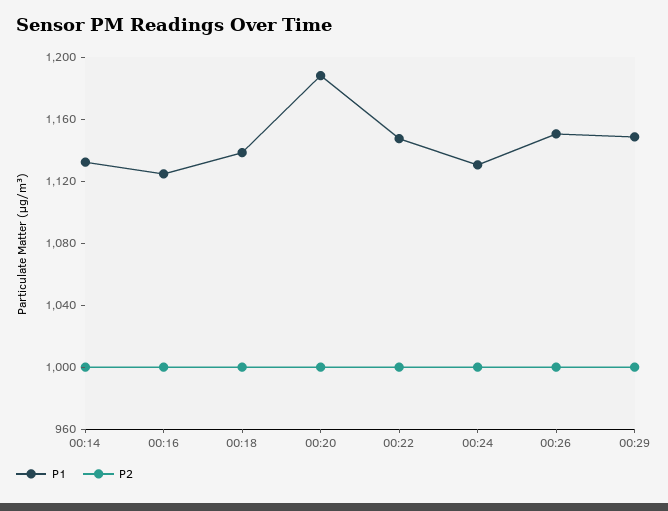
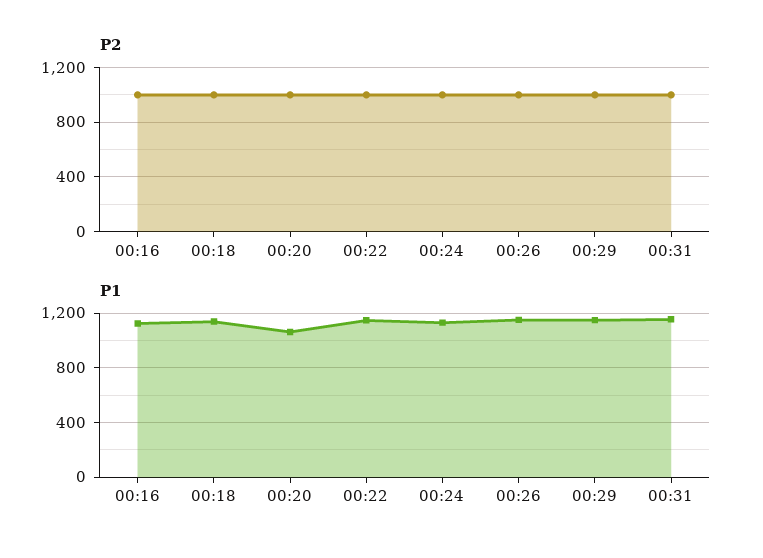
P1, 00:14: 1130 -> none
P2, 00:14: 1000 -> none
P1, 00:20: 1190 -> 1050
P2, 00:31: none -> 1000
P1, 00:31: none -> 1150

